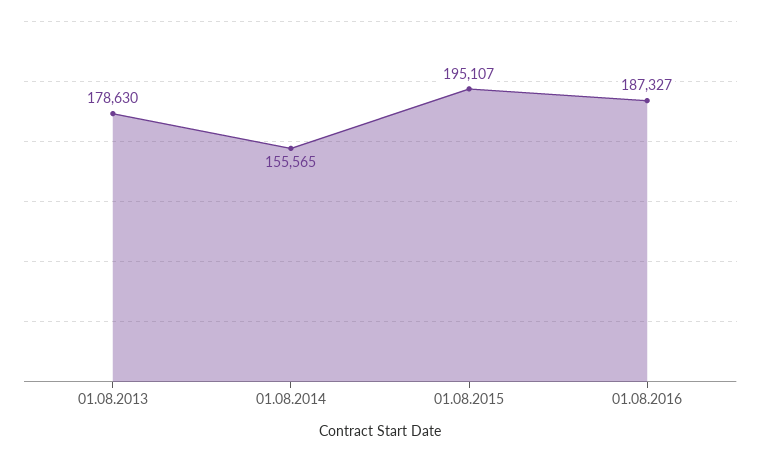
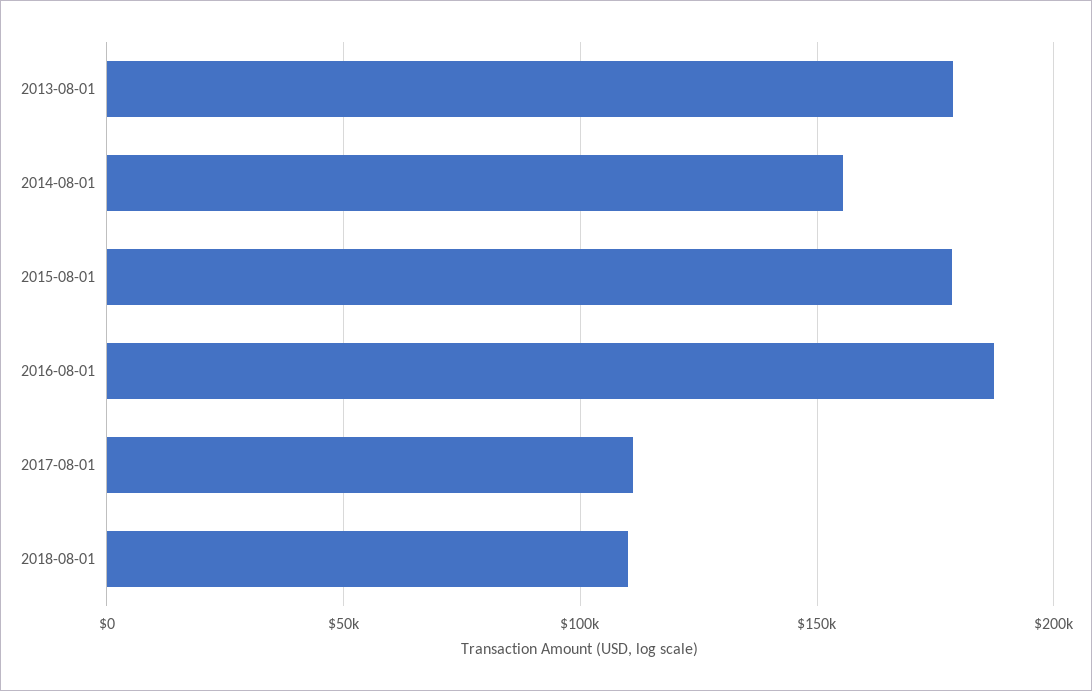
01.08.2015: 195107 -> 180000
2017-08-01: none -> 110000
2018-08-01: none -> 110000

